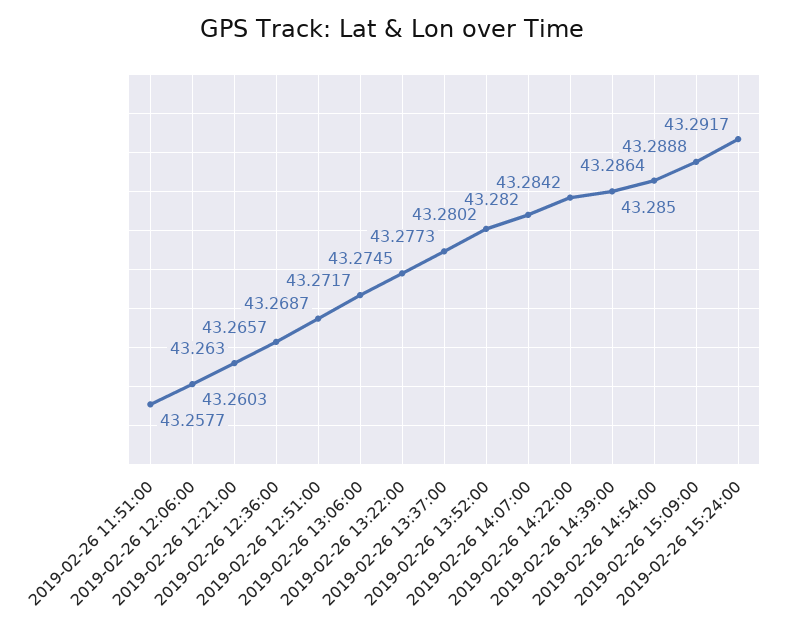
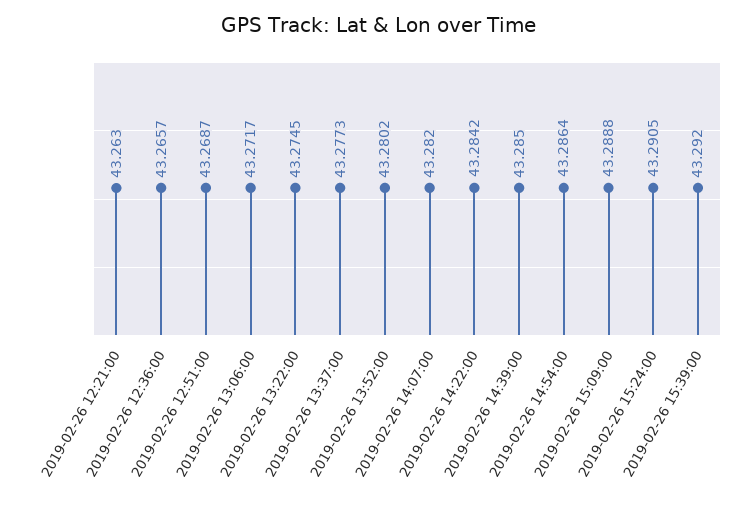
2019-02-26 11:51:00: 43.2577 -> none
2019-02-26 12:06:00: 43.2603 -> none
2019-02-26 15:24:00: 43.2917 -> 43.2905
2019-02-26 15:39:00: none -> 43.292

